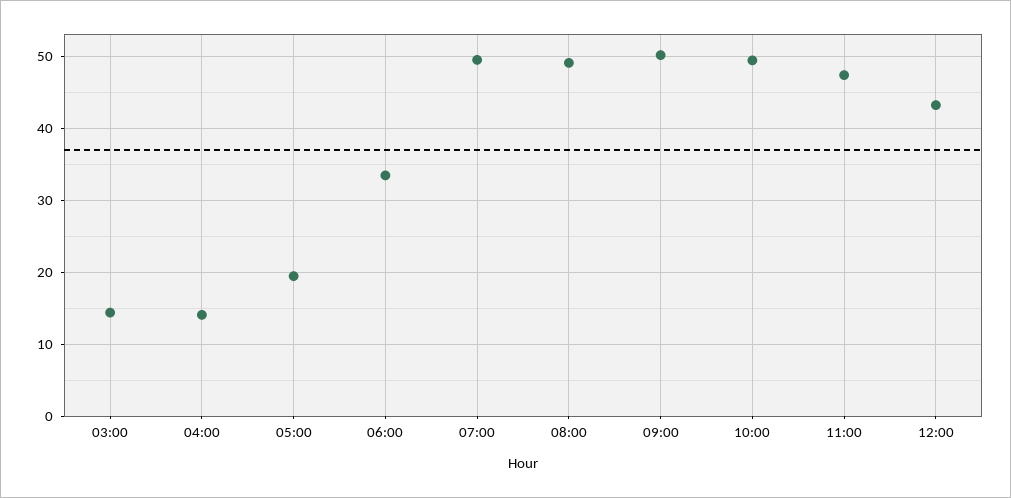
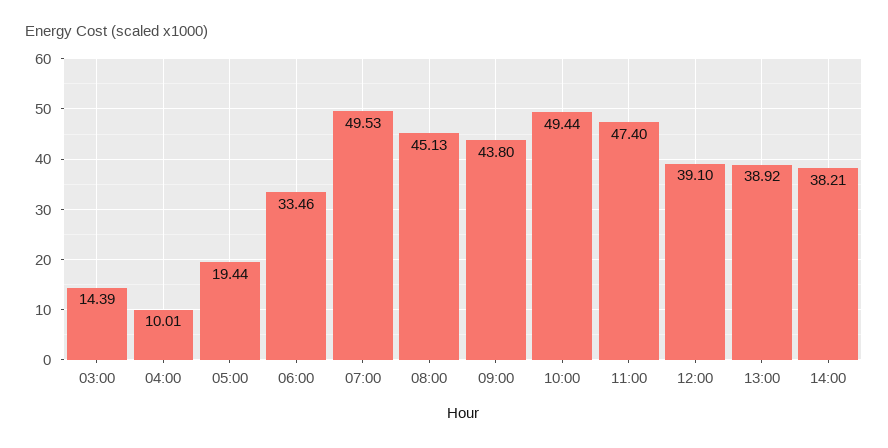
04:00: 14 -> 10.01
08:00: 49 -> 45.13
09:00: 50 -> 43.8
12:00: 43 -> 39.1
13:00: none -> 38.92
14:00: none -> 38.21

